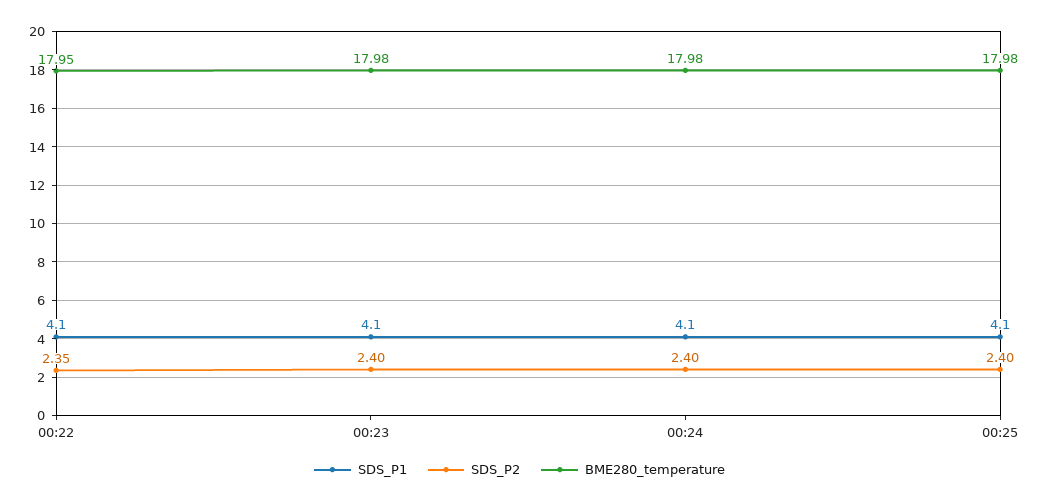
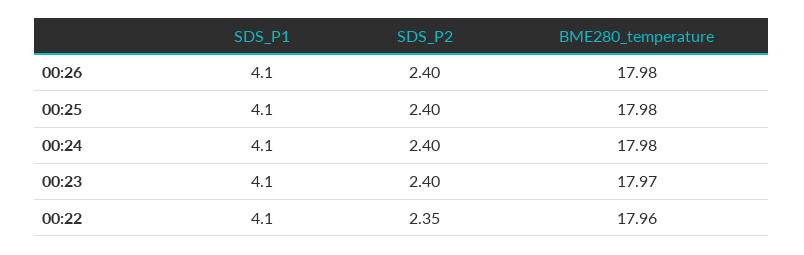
BME280_temperature, 00:22: 17.95 -> 17.96
BME280_temperature, 00:23: 17.98 -> 17.97
SDS_P1, 00:26: none -> 4.1
SDS_P2, 00:26: none -> 2.4
BME280_temperature, 00:26: none -> 17.98

